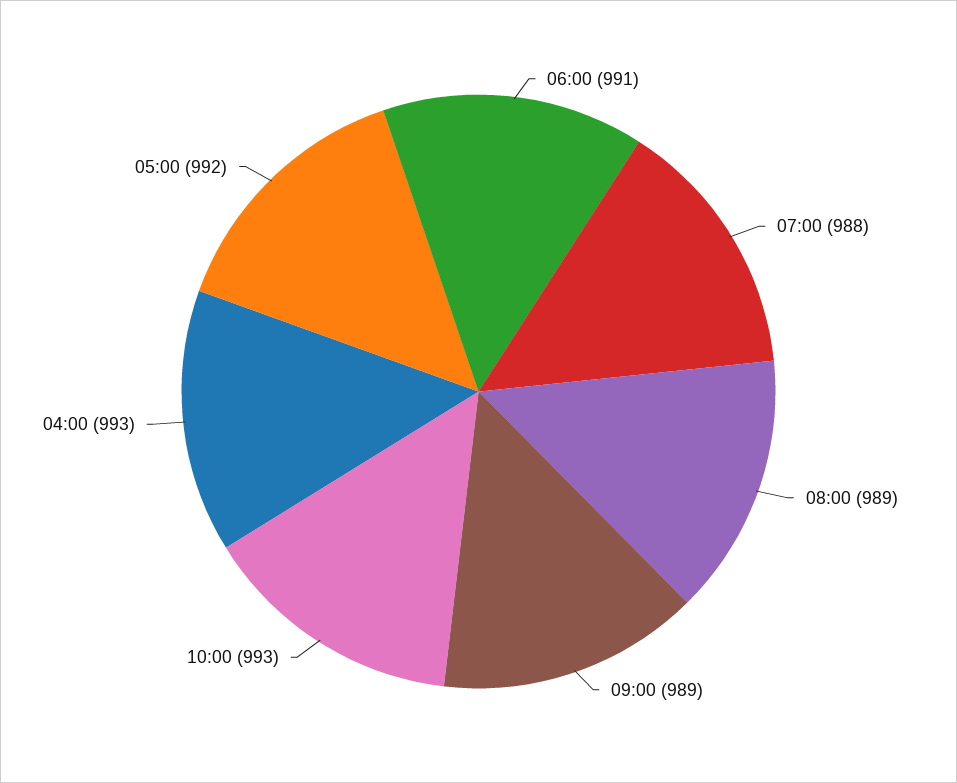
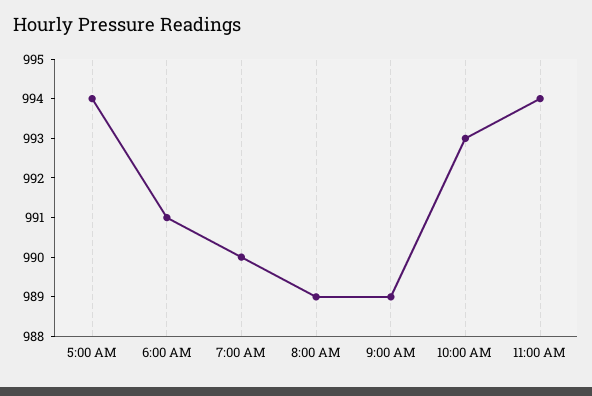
07:00: 988 -> 990
04:00: 993 -> none
05:00: 992 -> 994
11:00 AM: none -> 994

